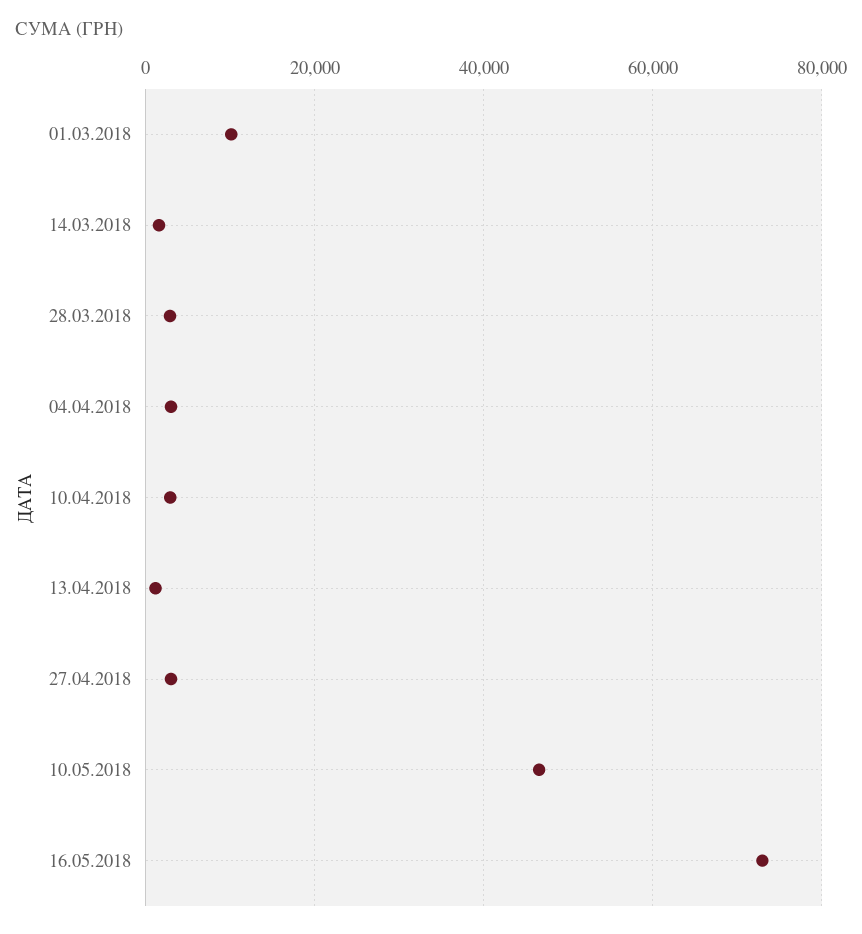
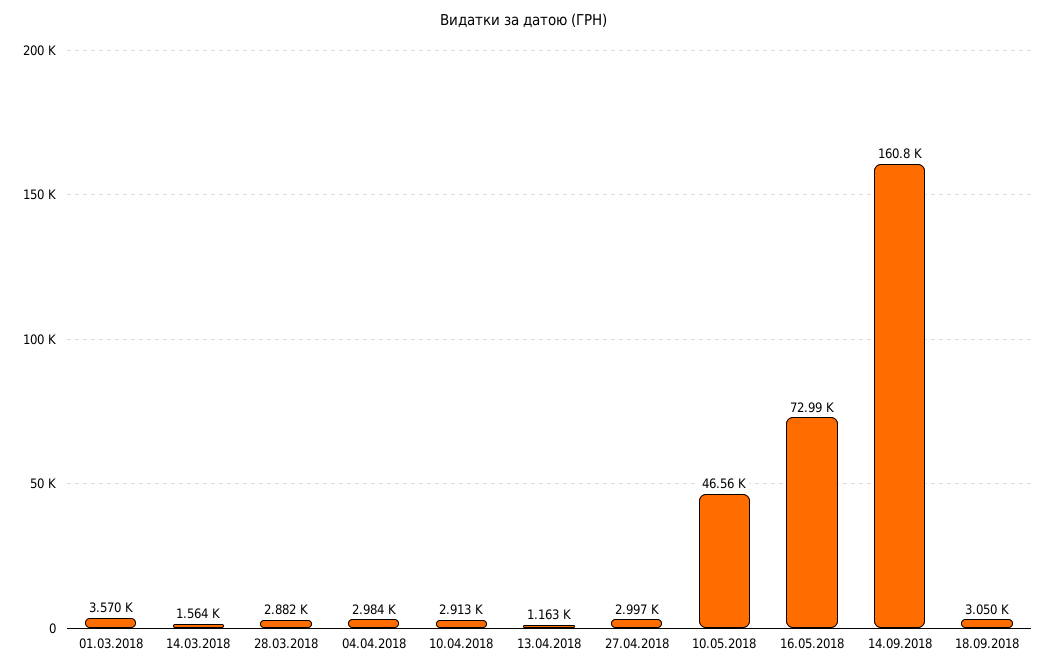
01.03.2018: 10000 -> 3570
14.09.2018: none -> 160800
18.09.2018: none -> 3050

